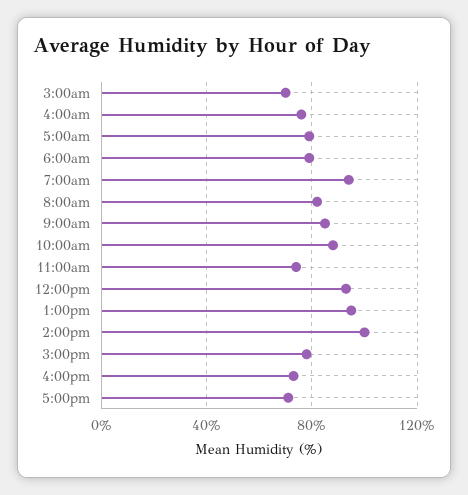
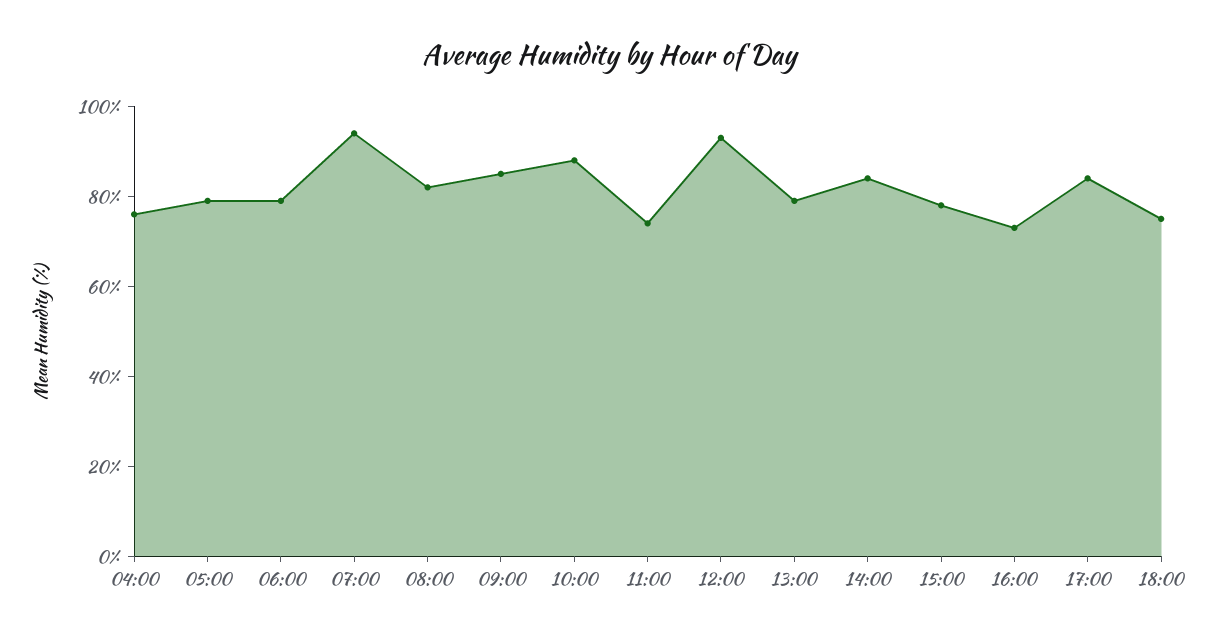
3:00am: 70 -> none
1:00pm: 95 -> 80
2:00pm: 100 -> 85
5:00pm: 70 -> 85
18:00: none -> 75

